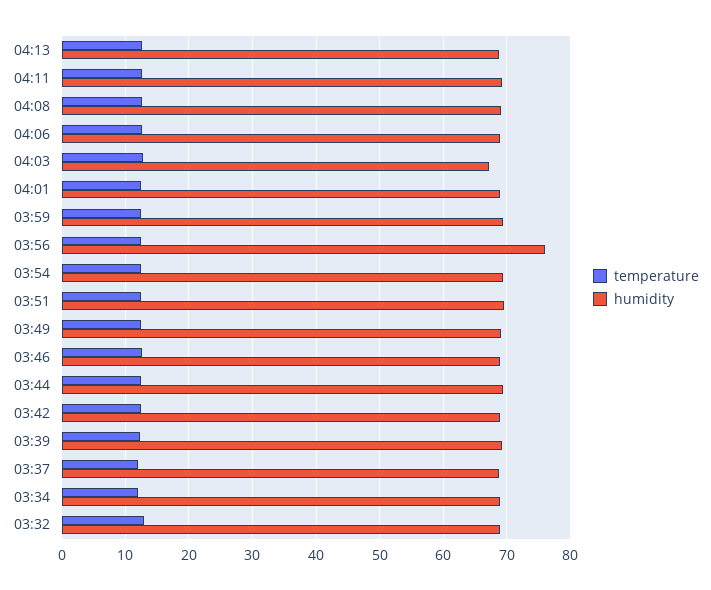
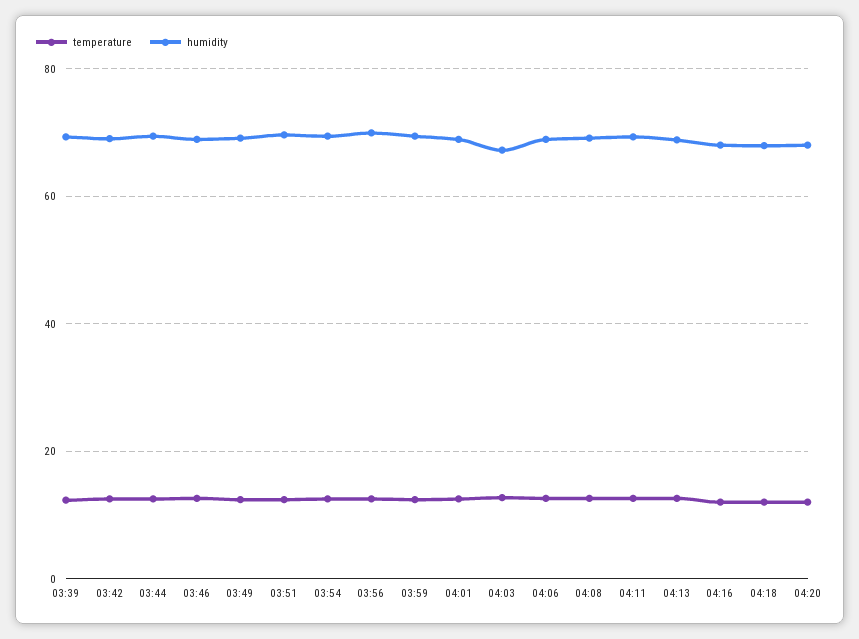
humidity, 03:56: 76 -> 70
temperature, 03:37: 12 -> none
humidity, 03:37: 69 -> none
temperature, 03:34: 12 -> none
humidity, 03:34: 69 -> none
temperature, 03:32: 13 -> none
humidity, 03:32: 69 -> none
temperature, 04:16: none -> 12
humidity, 04:16: none -> 68
temperature, 04:18: none -> 12
humidity, 04:18: none -> 68
temperature, 04:20: none -> 12
humidity, 04:20: none -> 68

